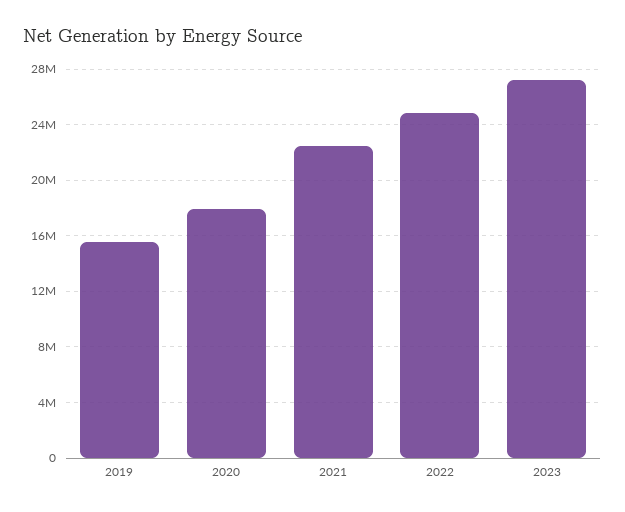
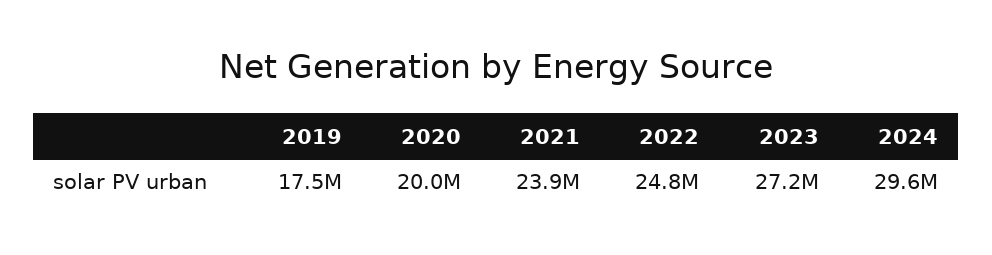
2019: 15500000 -> 17500000
2020: 18000000 -> 20000000
2021: 22500000 -> 23900000
2024: none -> 29600000

